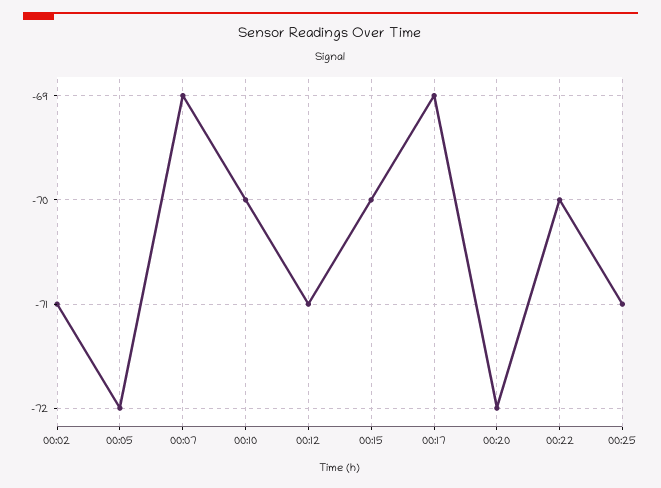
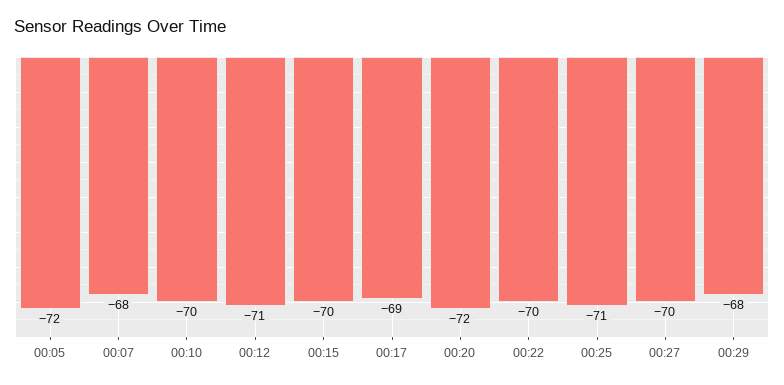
00:02: -71 -> none
00:07: -69 -> -68
00:27: none -> -70
00:29: none -> -68

